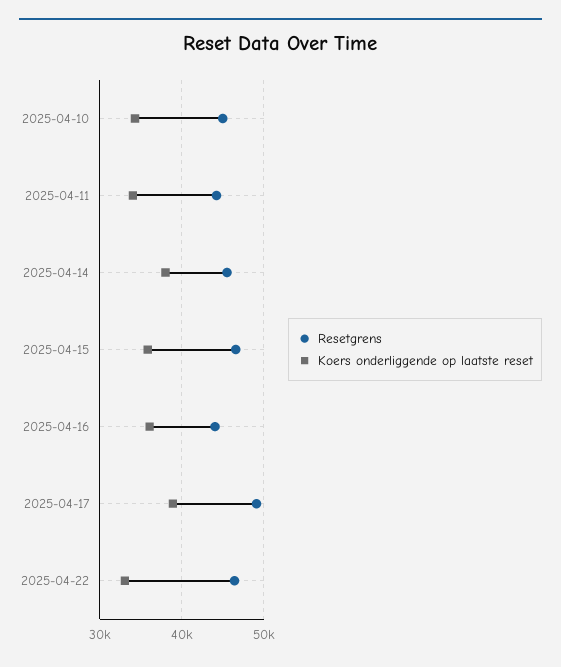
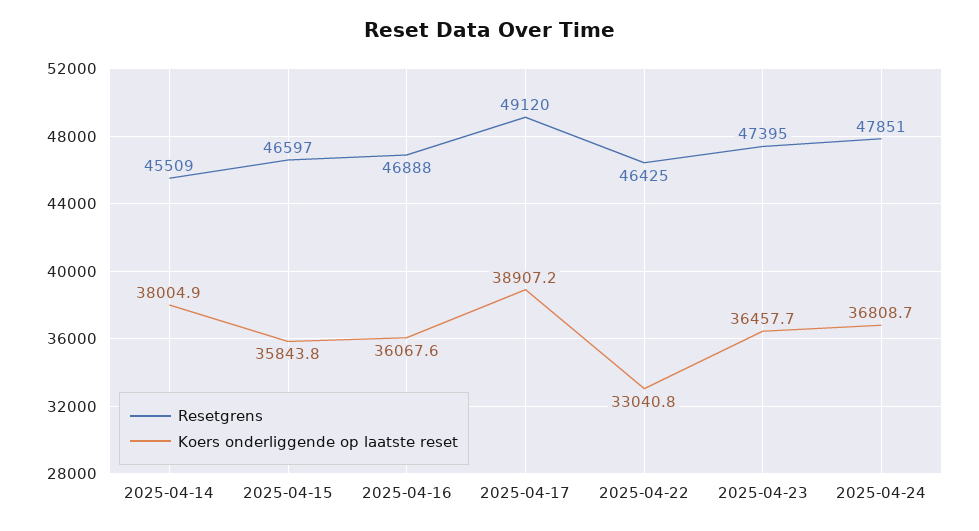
Resetgrens, 2025-04-10: 45000 -> none
Koers onderliggende op laatste reset, 2025-04-10: 34000 -> none
Resetgrens, 2025-04-11: 44000 -> none
Koers onderliggende op laatste reset, 2025-04-11: 34000 -> none
Resetgrens, 2025-04-16: 44000 -> 46888
Resetgrens, 2025-04-23: none -> 47395
Koers onderliggende op laatste reset, 2025-04-23: none -> 36457.7
Resetgrens, 2025-04-24: none -> 47851
Koers onderliggende op laatste reset, 2025-04-24: none -> 36808.7

